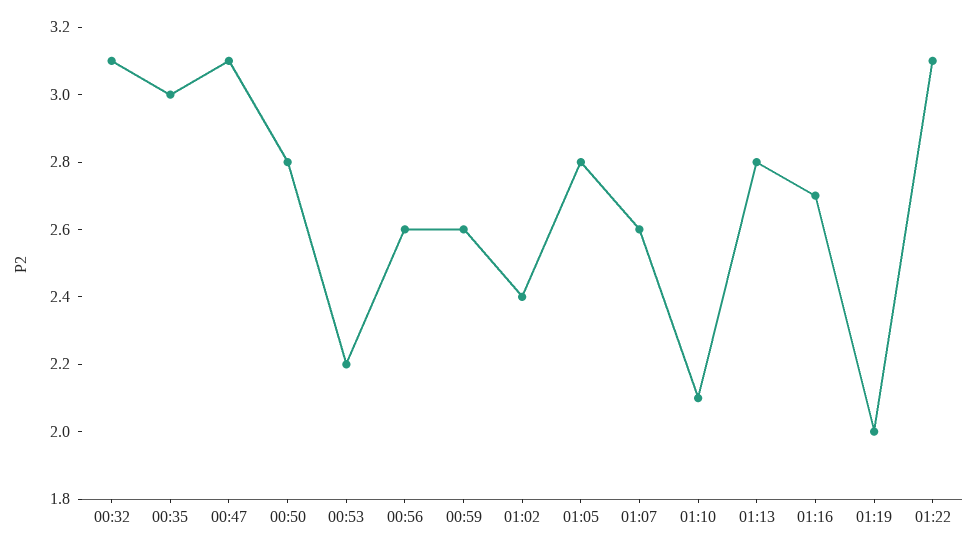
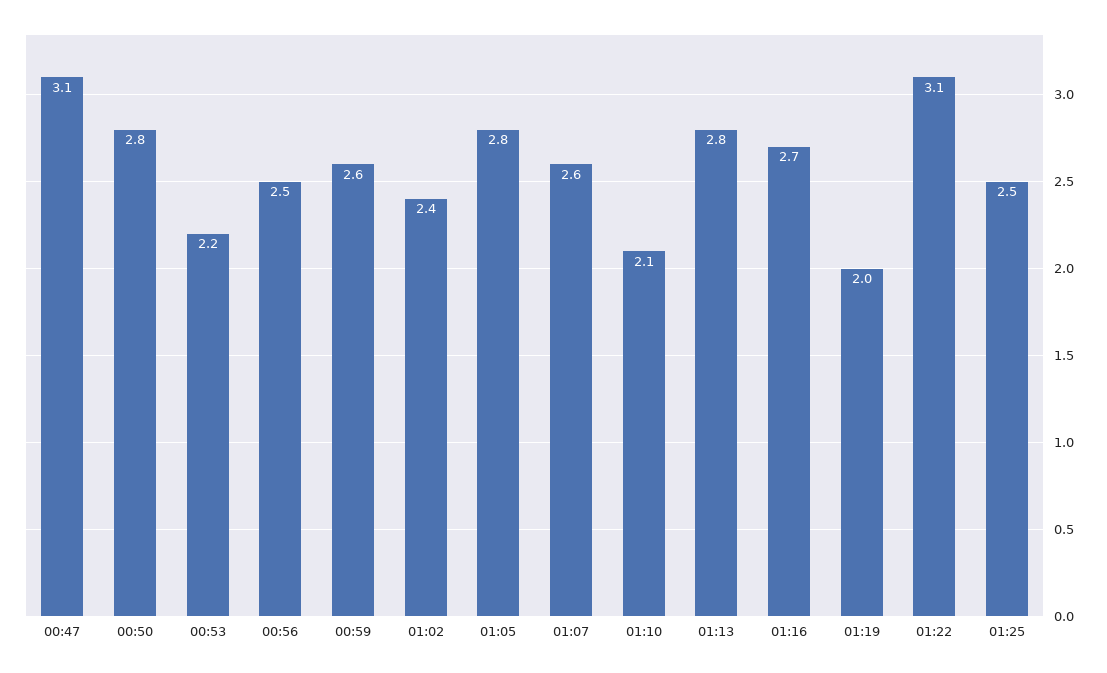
00:32: 3.1 -> none
00:35: 3 -> none
00:56: 2.6 -> 2.5
01:25: none -> 2.5

